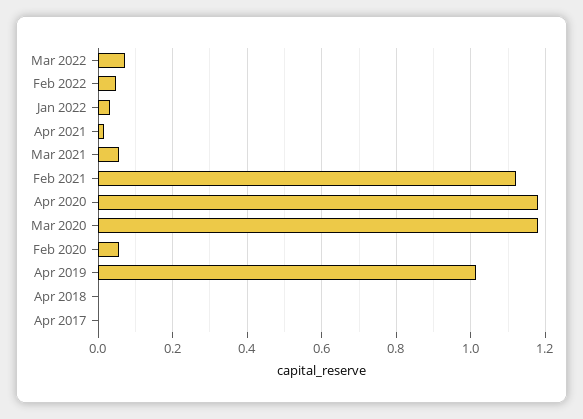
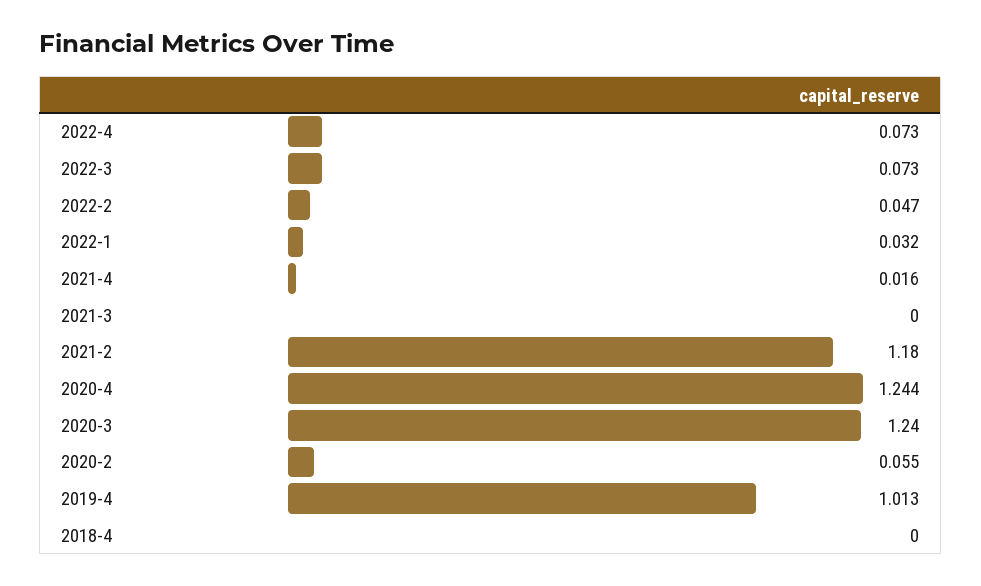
Mar 2021: 0.06 -> 0
Feb 2021: 1.12 -> 1.18
Apr 2020: 1.18 -> 1.244
Mar 2020: 1.18 -> 1.24
Apr 2017: 0 -> none
2022-4: none -> 0.073

